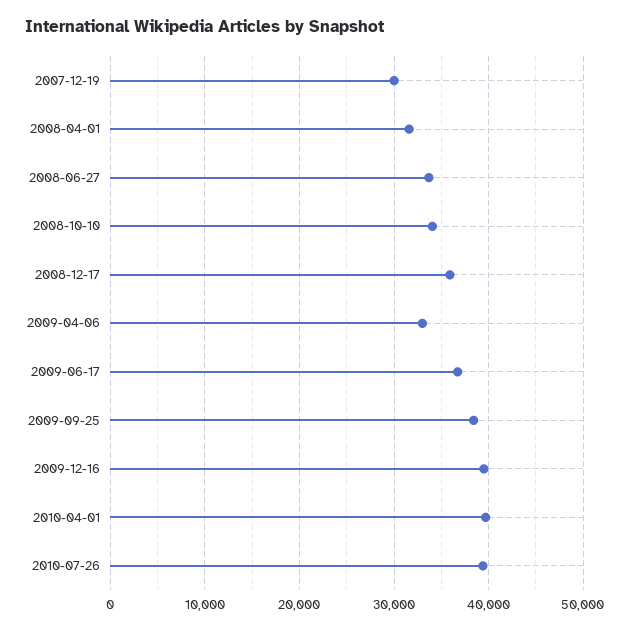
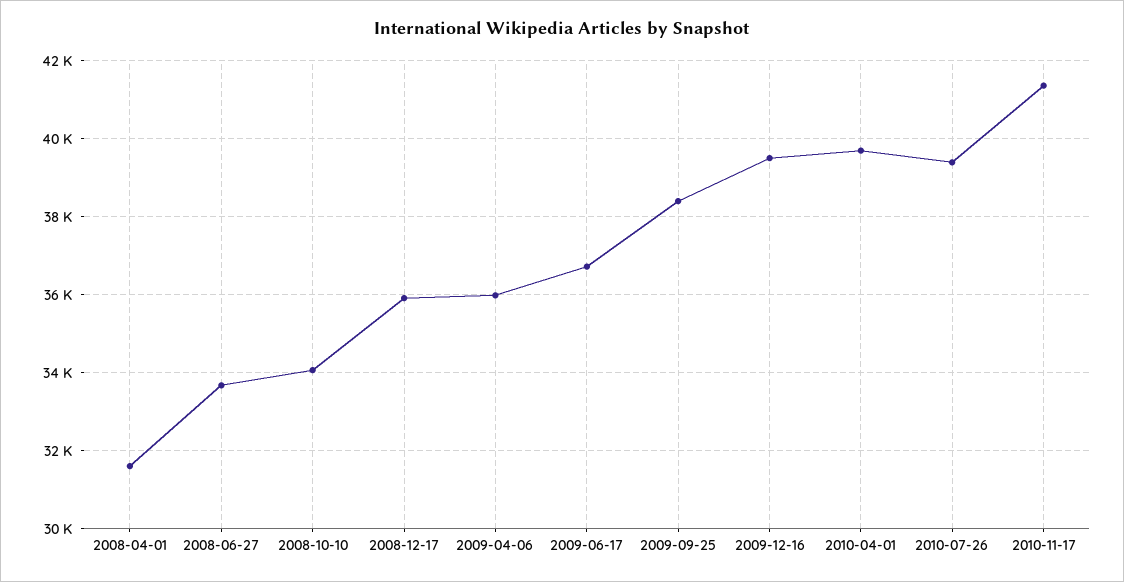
2007-12-19: 30000 -> none
2009-04-06: 33000 -> 36000
2010-11-17: none -> 41400

